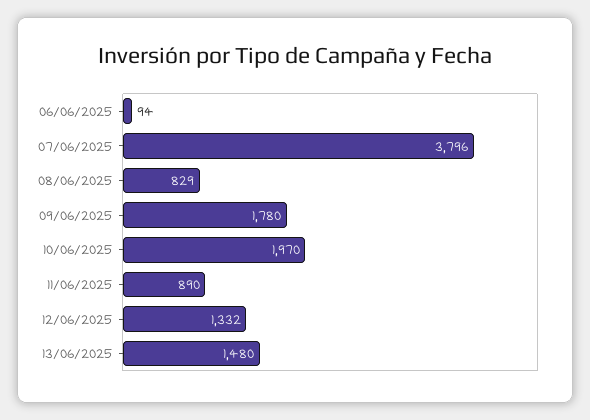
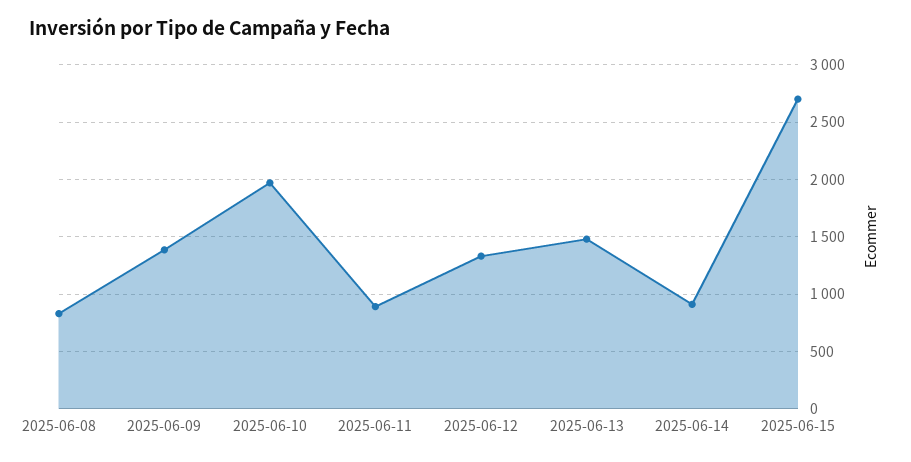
06/06/2025: 94 -> none
07/06/2025: 3796 -> none
09/06/2025: 1780 -> 1400
2025-06-14: none -> 900
2025-06-15: none -> 2700

